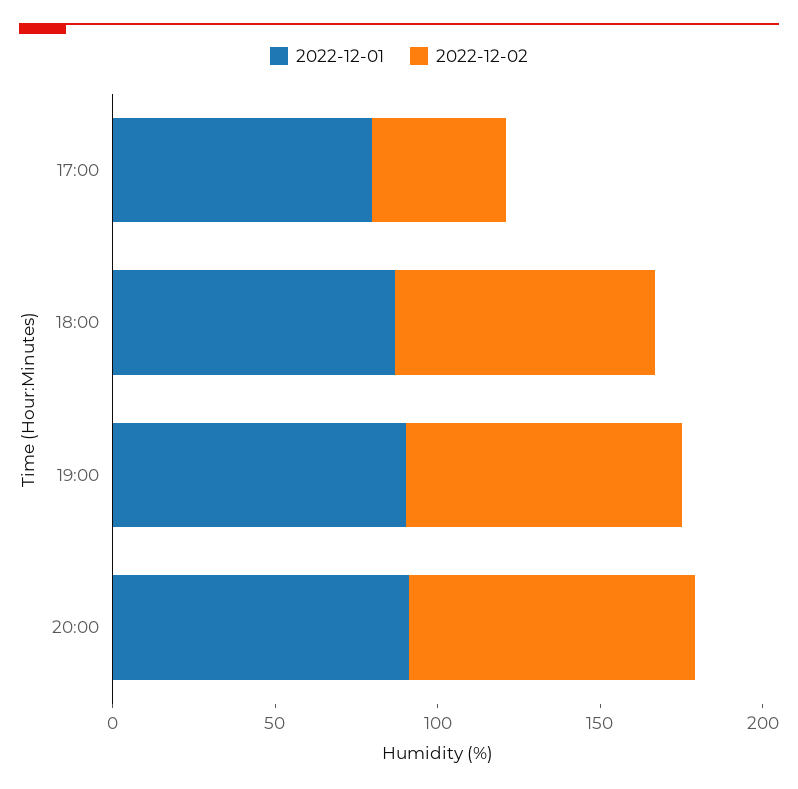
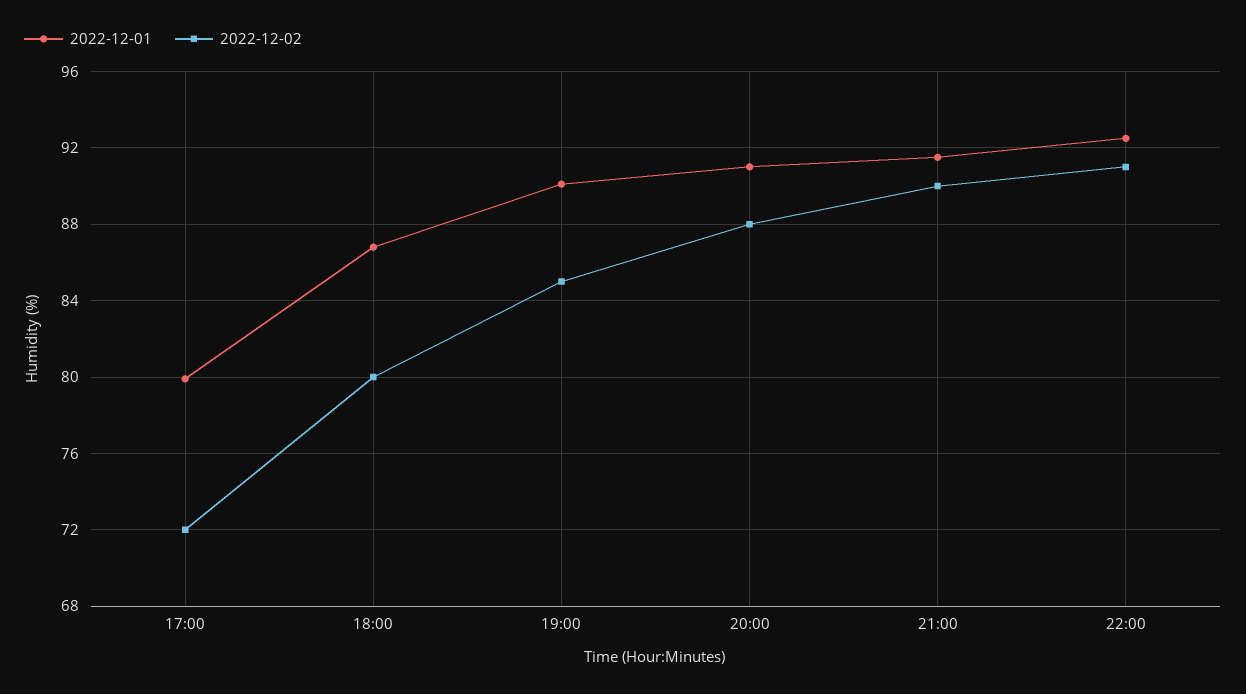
2022-12-02, 17:00: 40 -> 72
2022-12-01, 21:00: none -> 91.5
2022-12-02, 21:00: none -> 90
2022-12-01, 22:00: none -> 92.5
2022-12-02, 22:00: none -> 91

